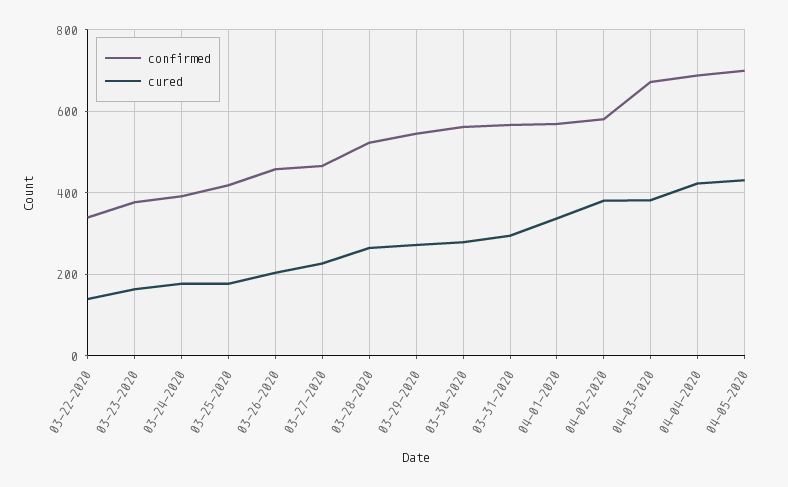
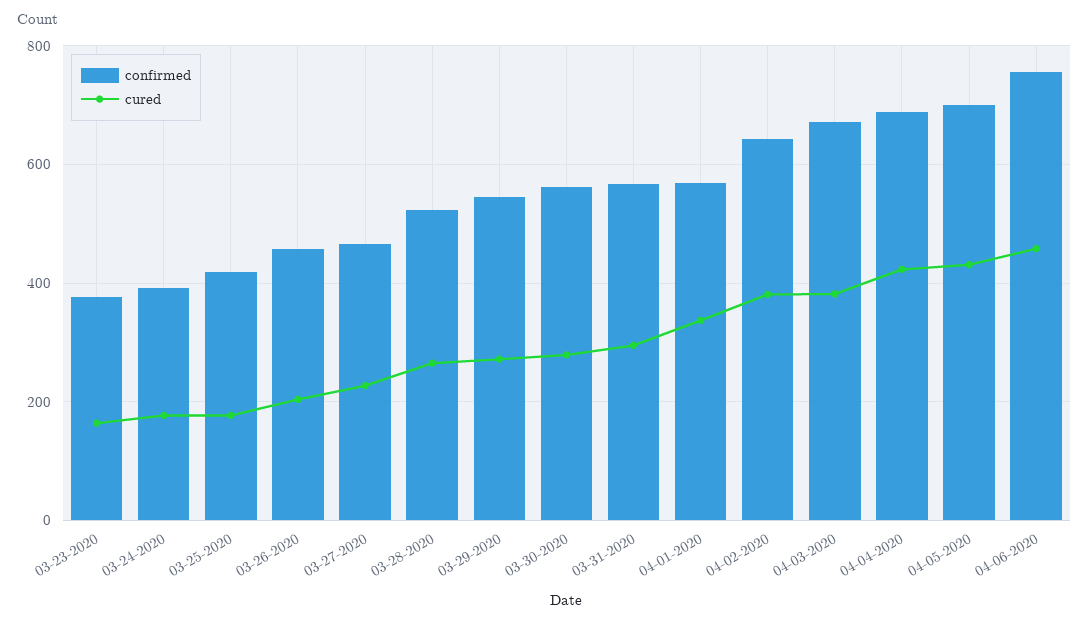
confirmed, 03-22-2020: 340 -> none
cured, 03-22-2020: 140 -> none
confirmed, 04-02-2020: 580 -> 640
confirmed, 04-06-2020: none -> 760
cured, 04-06-2020: none -> 460

